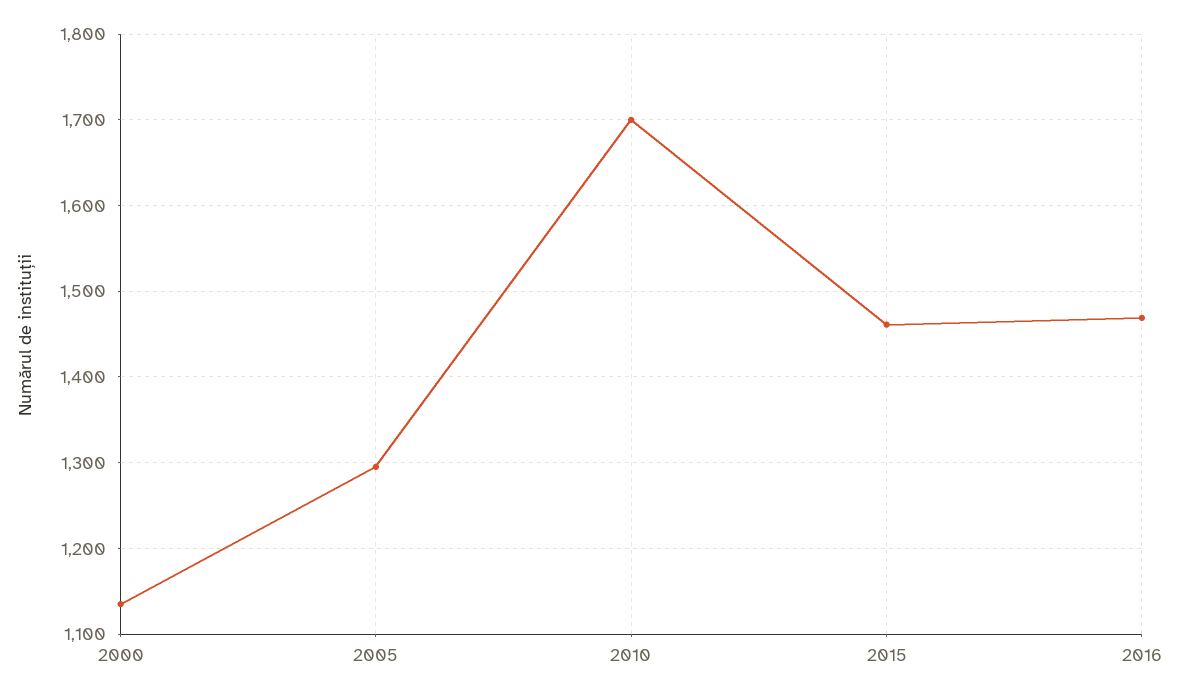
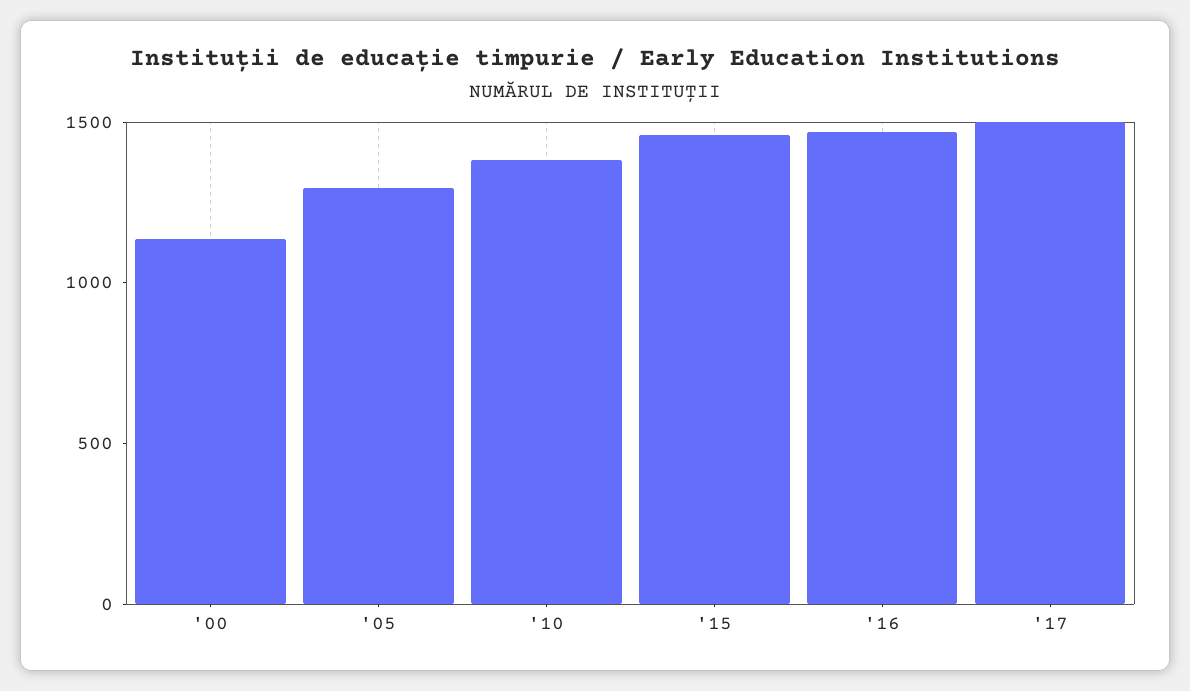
2010: 1700 -> 1400
'17: none -> 1500

